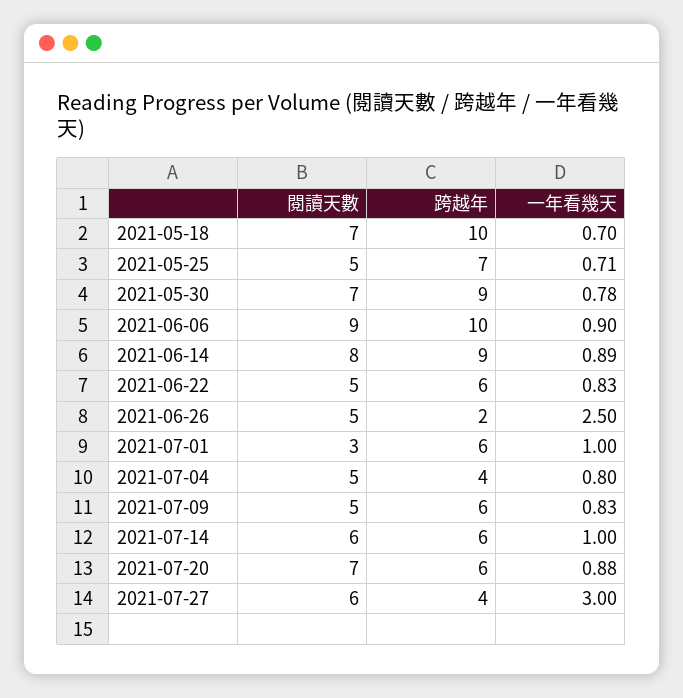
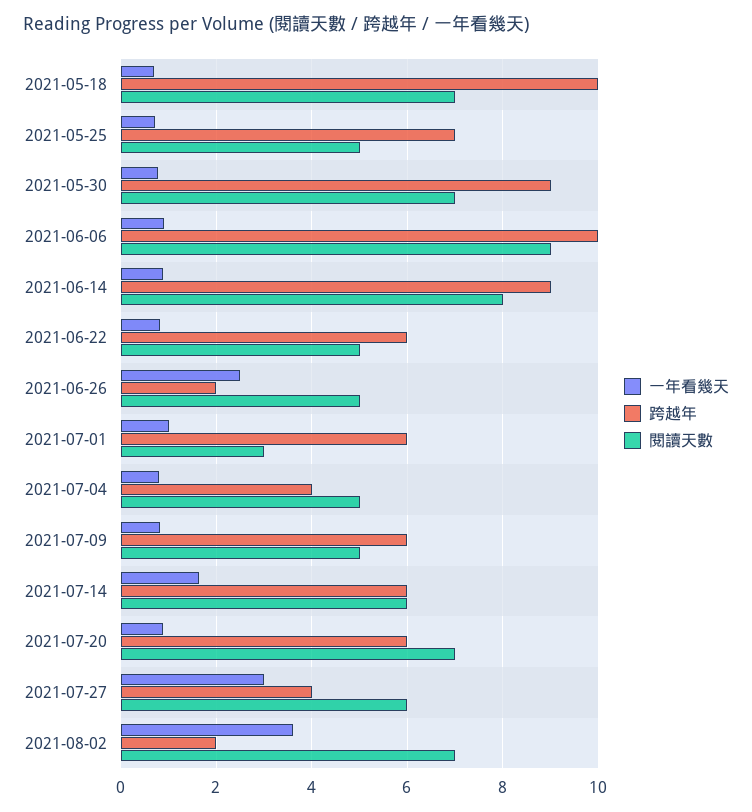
一年看幾天, 2021-07-14: 1 -> 1.6
一年看幾天, 2021-08-02: none -> 3.6
跨越年, 2021-08-02: none -> 2
閱讀天數, 2021-08-02: none -> 7

